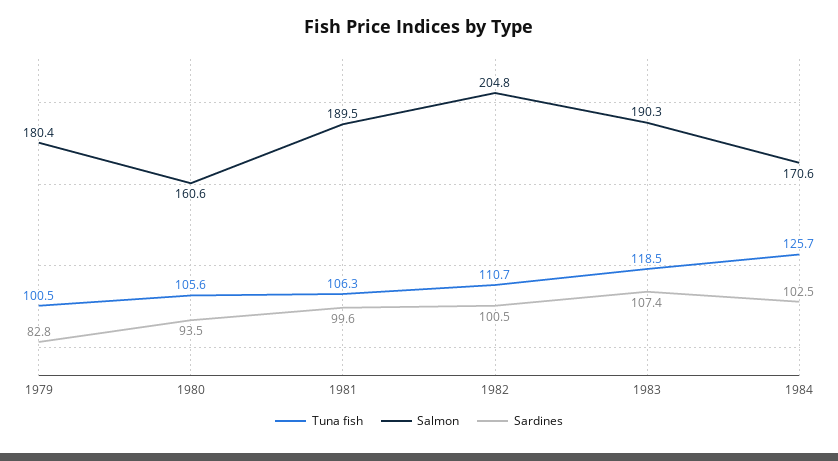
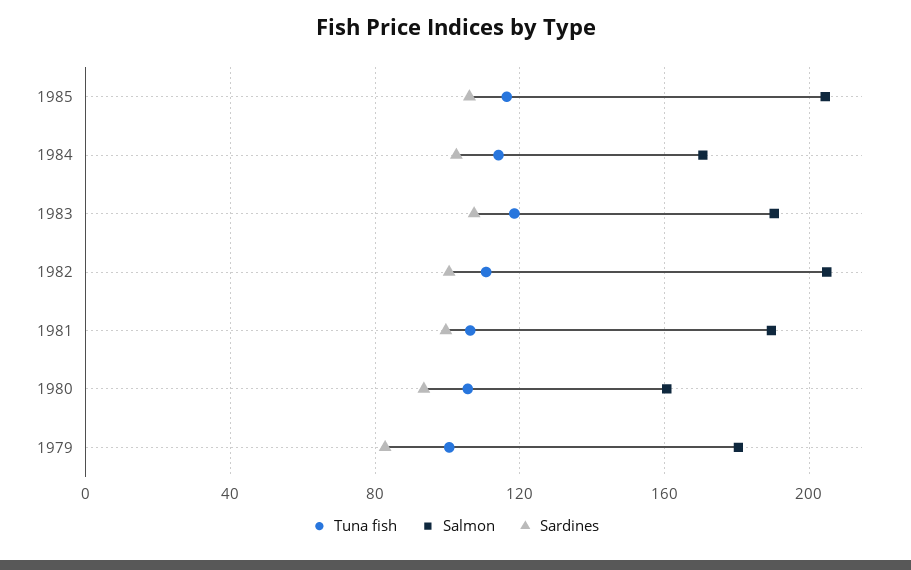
Tuna fish, 1984: 125.7 -> 115
Tuna fish, 1985: none -> 115
Salmon, 1985: none -> 205
Sardines, 1985: none -> 105

